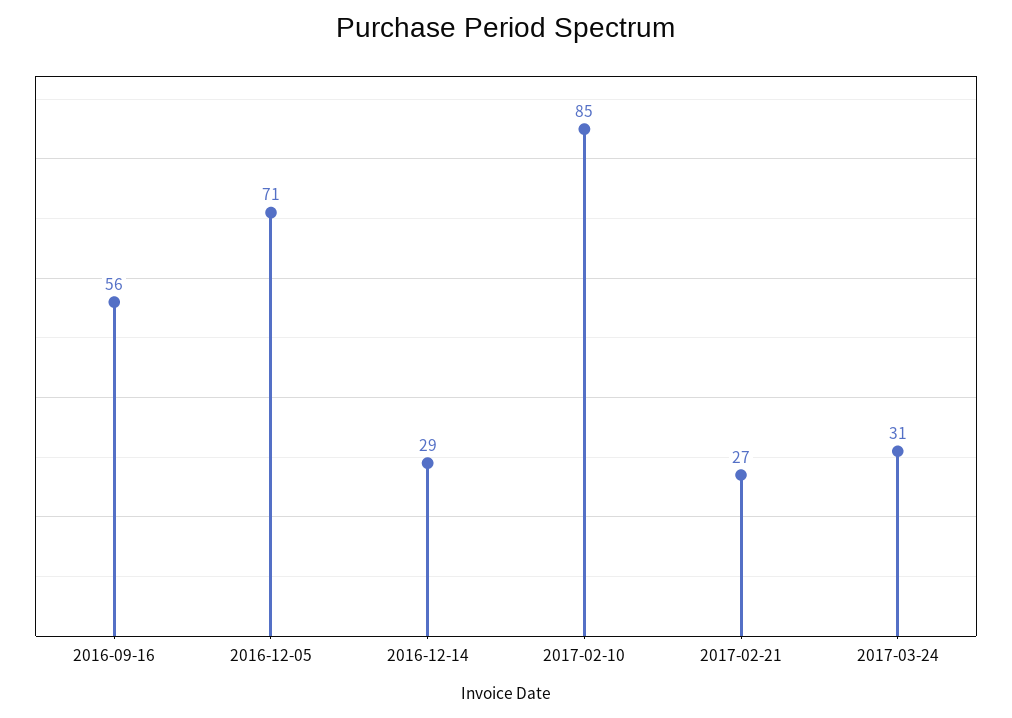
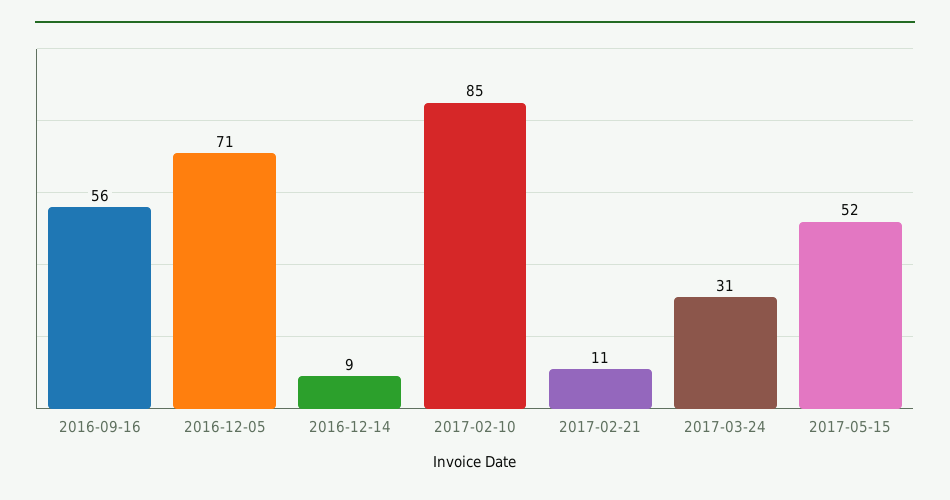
2016-12-14: 29 -> 9
2017-02-21: 27 -> 11
2017-05-15: none -> 52

